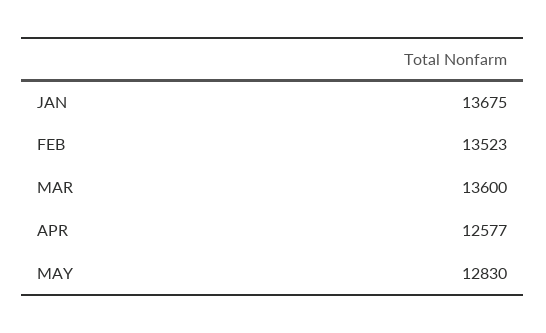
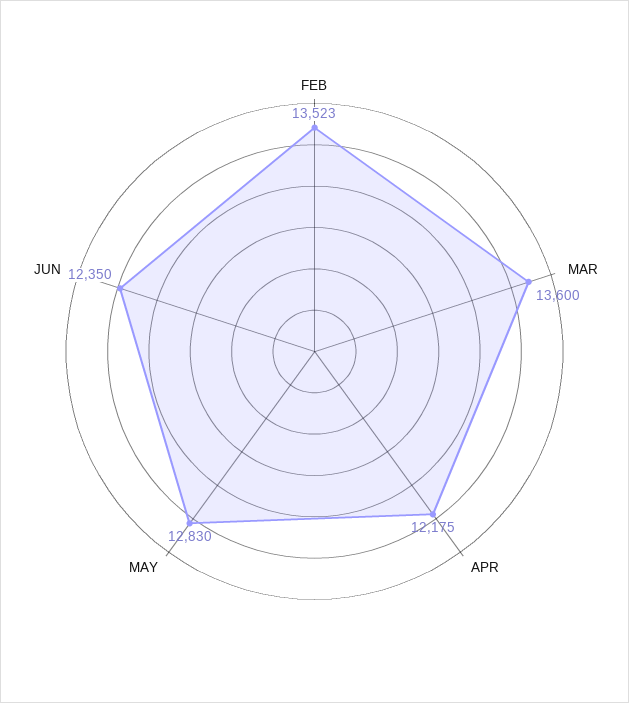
JAN: 13675 -> none
APR: 12577 -> 12175
JUN: none -> 12350

